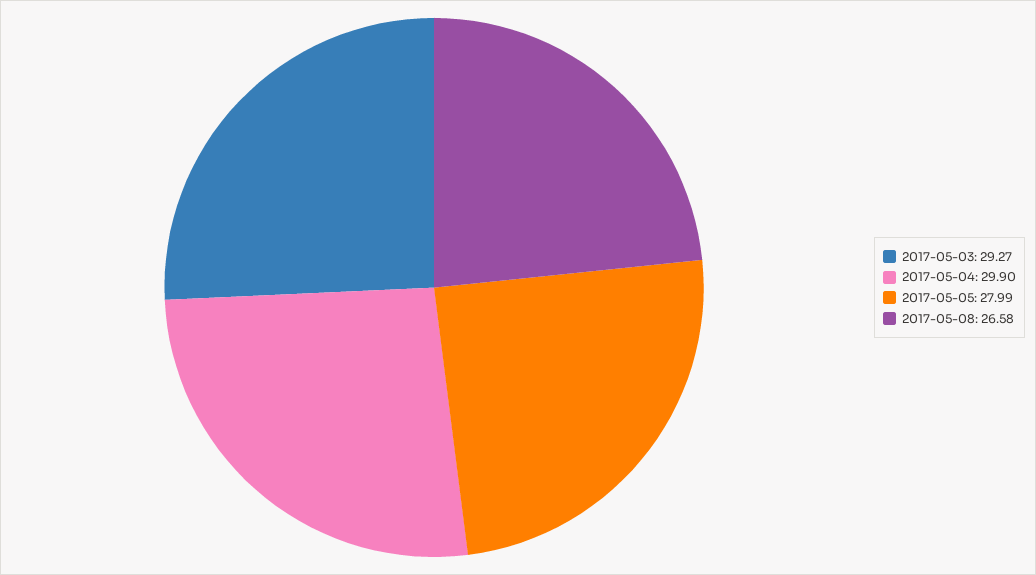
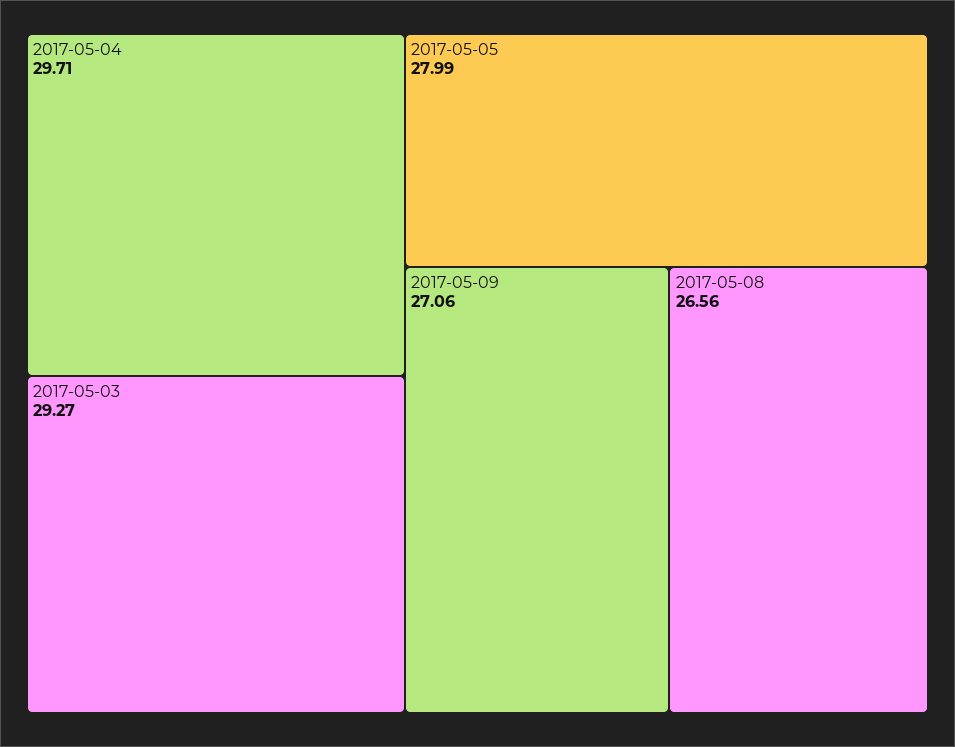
2017-05-04: 29.9 -> 29.71
2017-05-08: 26.58 -> 26.56
2017-05-09: none -> 27.06

